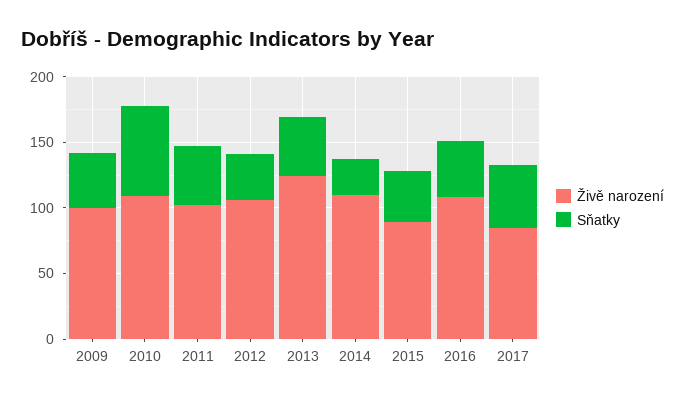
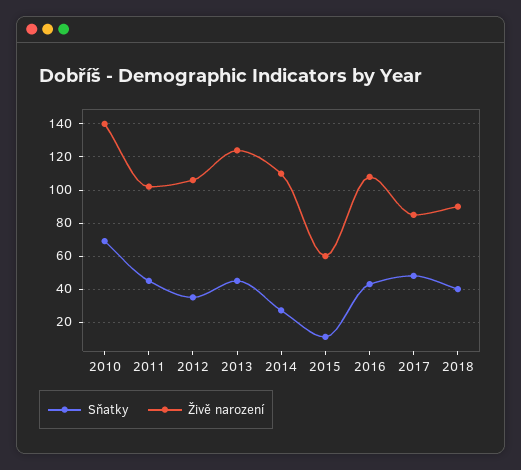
Živě narození, 2009: 100 -> none
Sňatky, 2009: 40 -> none
Živě narození, 2010: 110 -> 140
Živě narození, 2015: 90 -> 60
Sňatky, 2015: 40 -> 10
Sňatky, 2018: none -> 40
Živě narození, 2018: none -> 90

